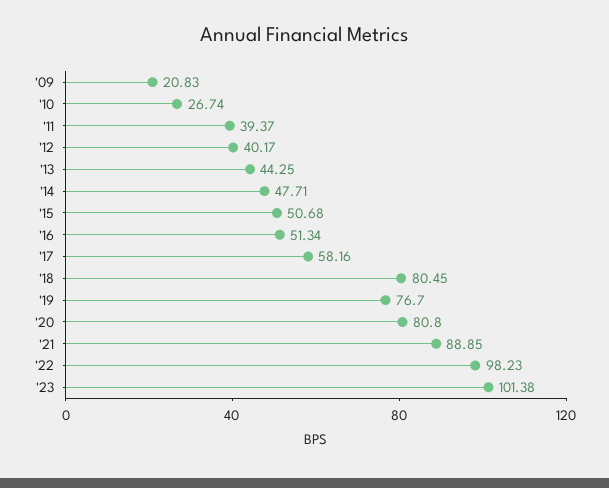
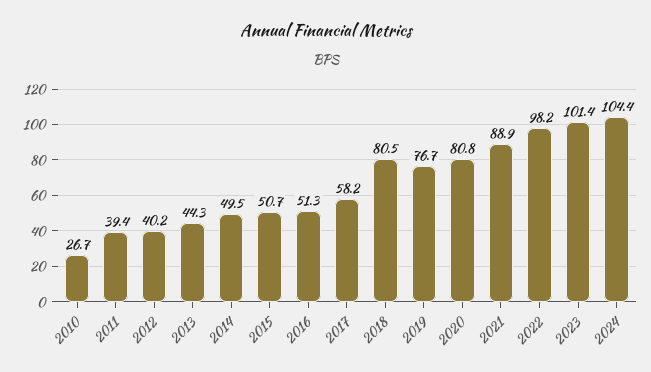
'09: 20.83 -> none
'14: 47.71 -> 49.5
2024: none -> 104.4

